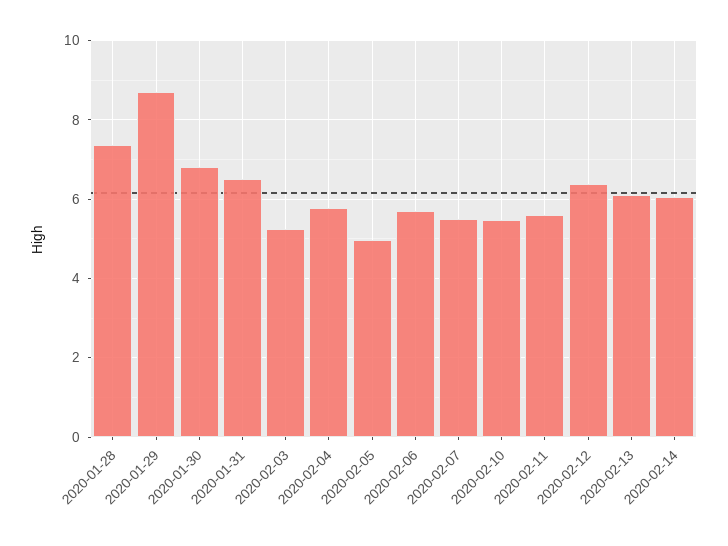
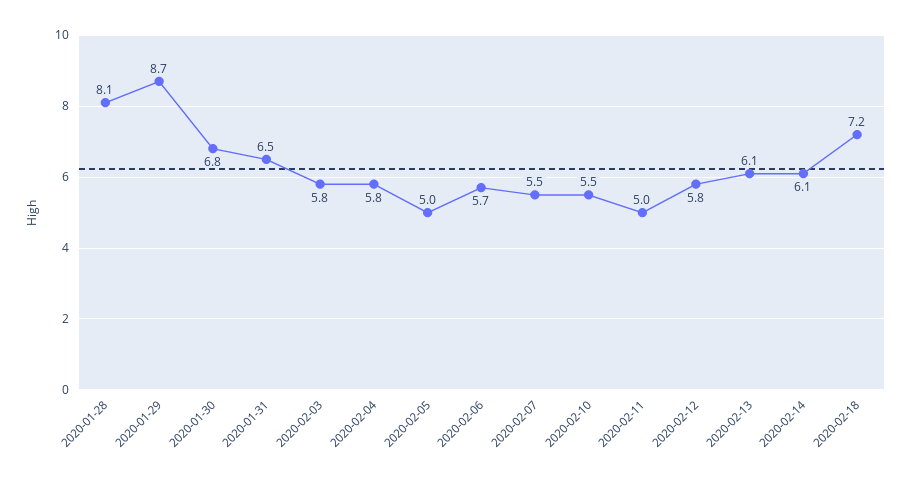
2020-01-28: 7.4 -> 8.1
2020-02-03: 5.2 -> 5.8
2020-02-11: 5.6 -> 5
2020-02-12: 6.4 -> 5.8
2020-02-18: none -> 7.2

